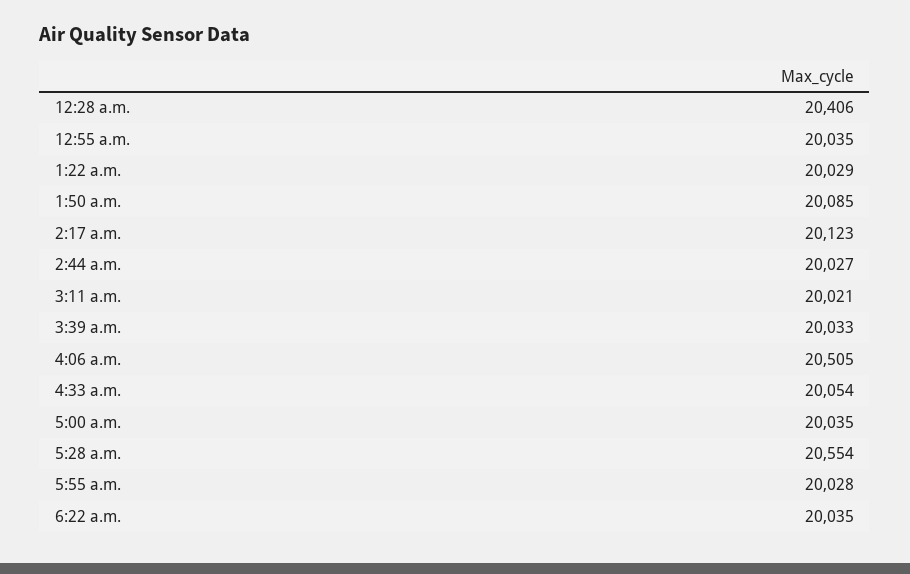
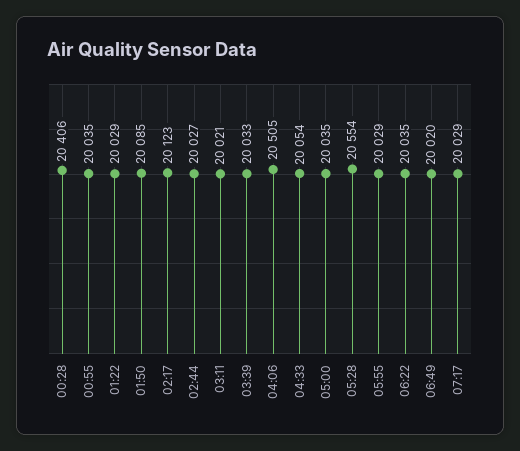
5:55 a.m.: 20028 -> 20029
06:49: none -> 20020
07:17: none -> 20029

